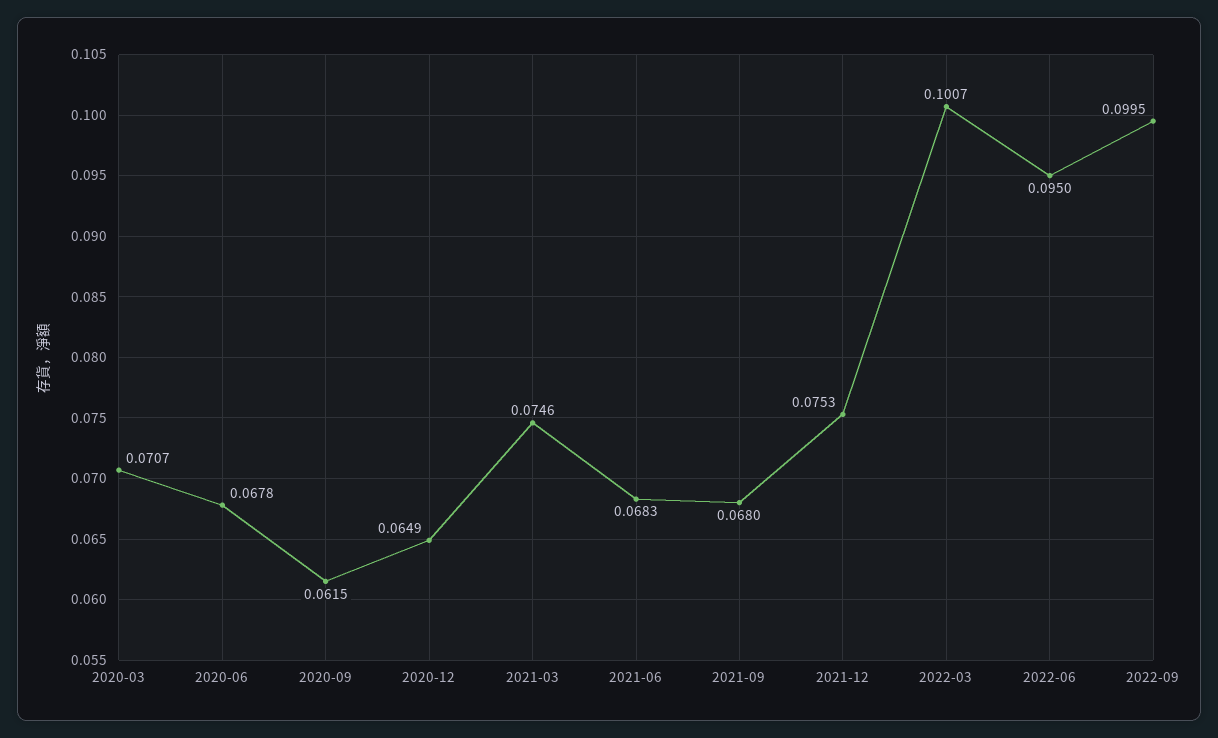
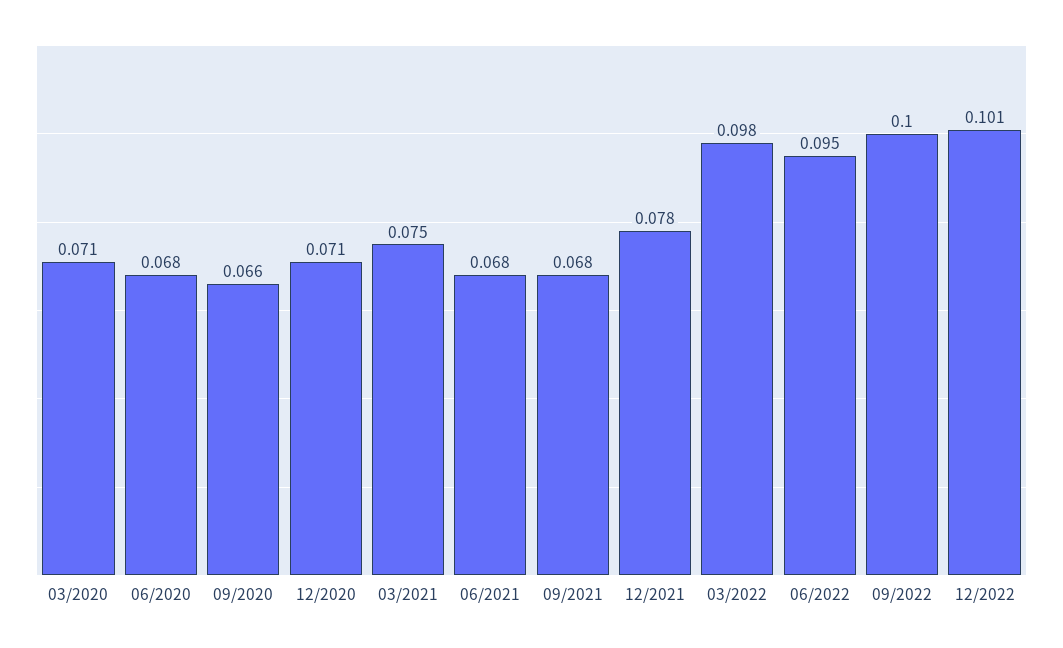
2020-09: 0.0615 -> 0.066
2020-12: 0.0649 -> 0.071
2021-12: 0.0753 -> 0.078
2022-03: 0.1007 -> 0.098
12/2022: none -> 0.101

